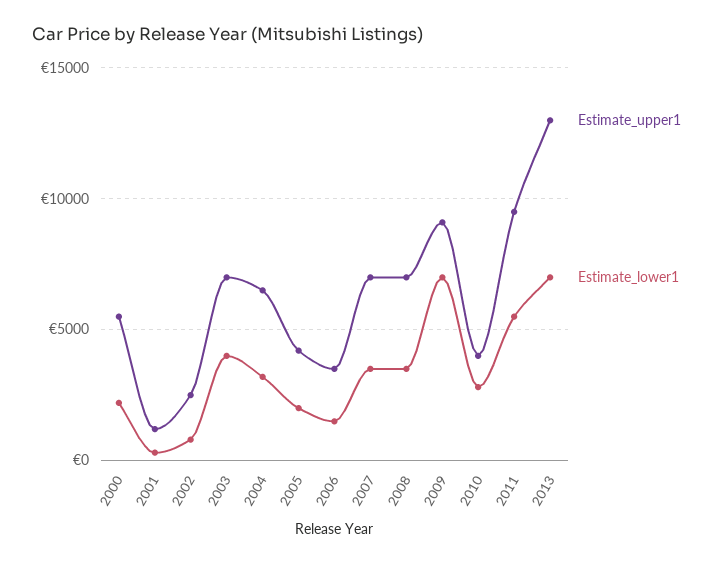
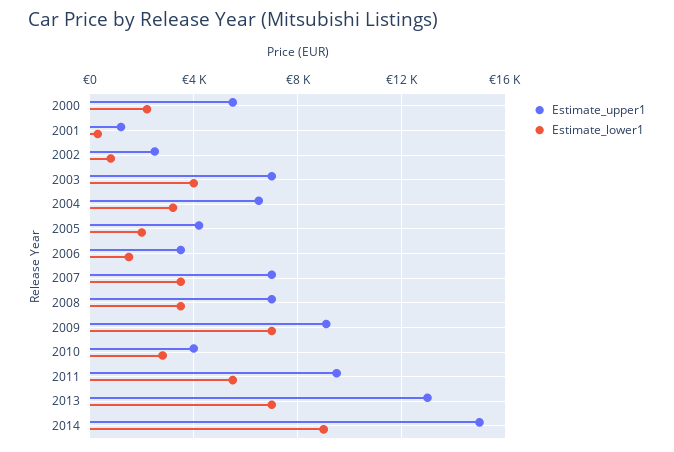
Estimate_upper1, 2014: none -> 15000
Estimate_lower1, 2014: none -> 9000

